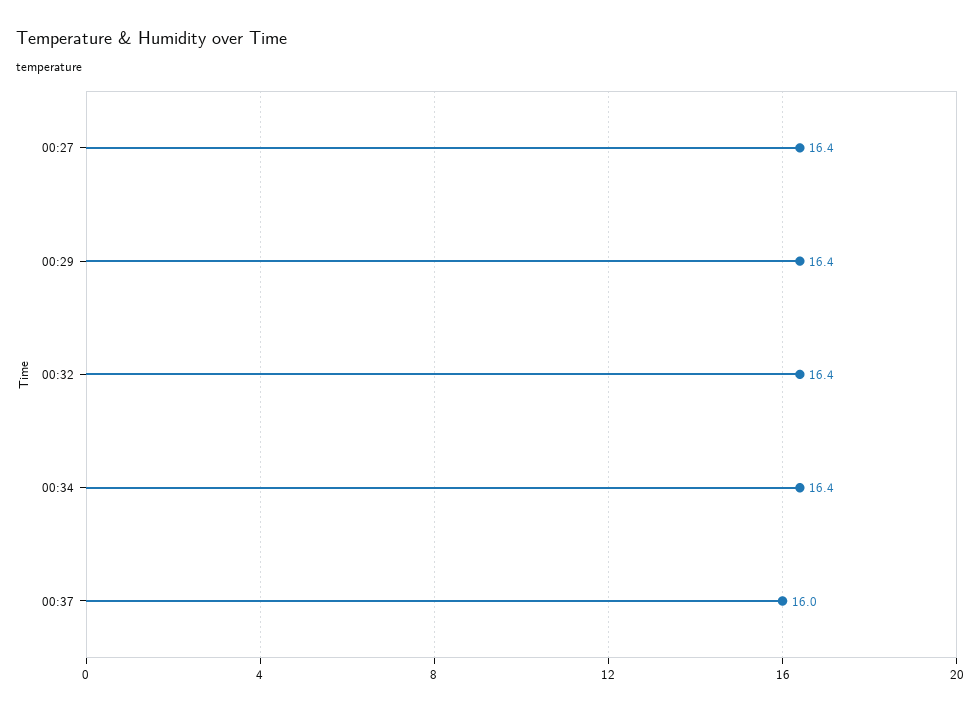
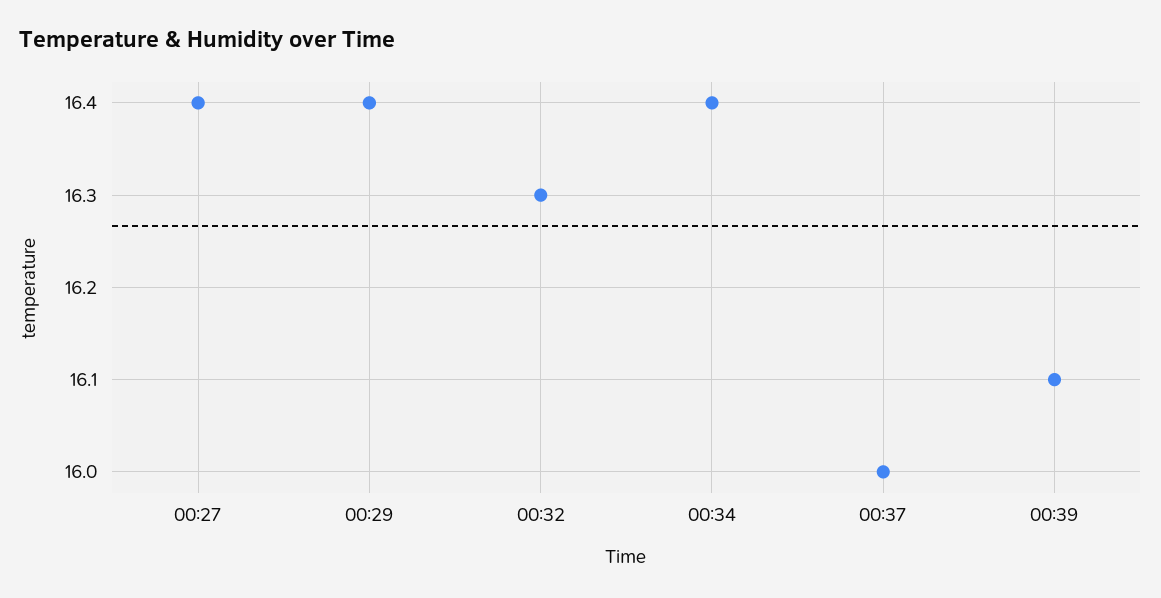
00:32: 16.4 -> 16.3
00:39: none -> 16.1

